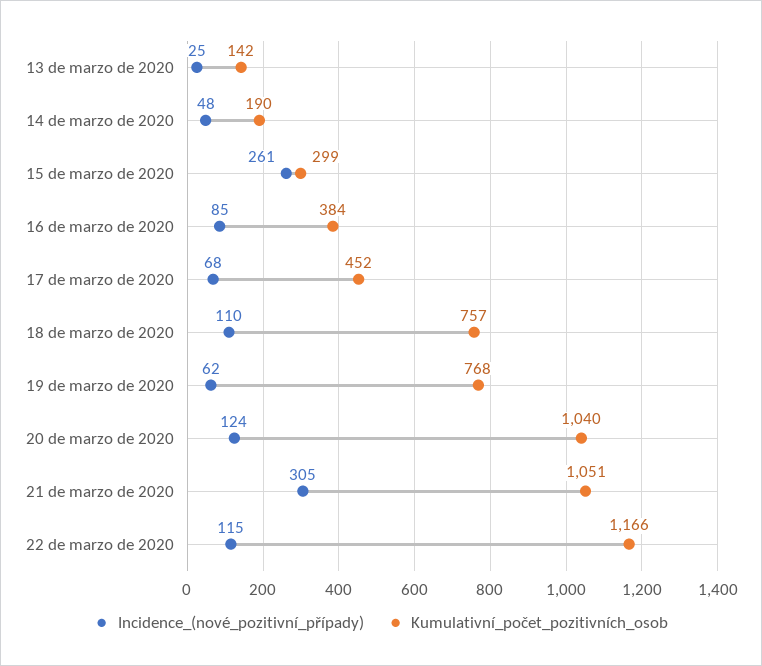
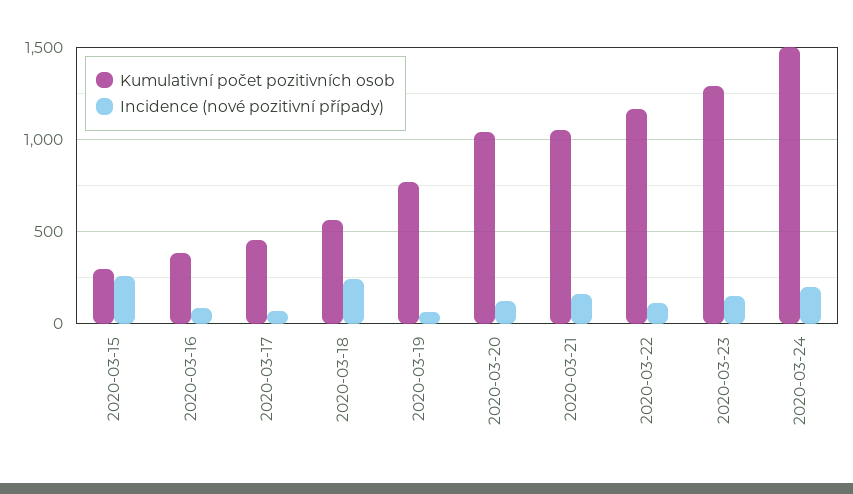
Incidence_(nové_pozitivní_případy), 13 de marzo de 2020: 25 -> none
Kumulativní_počet_pozitivních_osob, 13 de marzo de 2020: 142 -> none
Incidence_(nové_pozitivní_případy), 14 de marzo de 2020: 48 -> none
Kumulativní_počet_pozitivních_osob, 14 de marzo de 2020: 190 -> none
Incidence_(nové_pozitivní_případy), 18 de marzo de 2020: 110 -> 250
Kumulativní_počet_pozitivních_osob, 18 de marzo de 2020: 757 -> 550
Incidence_(nové_pozitivní_případy), 21 de marzo de 2020: 305 -> 150
Kumulativní_počet_pozitivních_osob, 2020-03-23: none -> 1300
Incidence_(nové_pozitivní_případy), 2020-03-23: none -> 150
Kumulativní_počet_pozitivních_osob, 2020-03-24: none -> 1500
Incidence_(nové_pozitivní_případy), 2020-03-24: none -> 200

